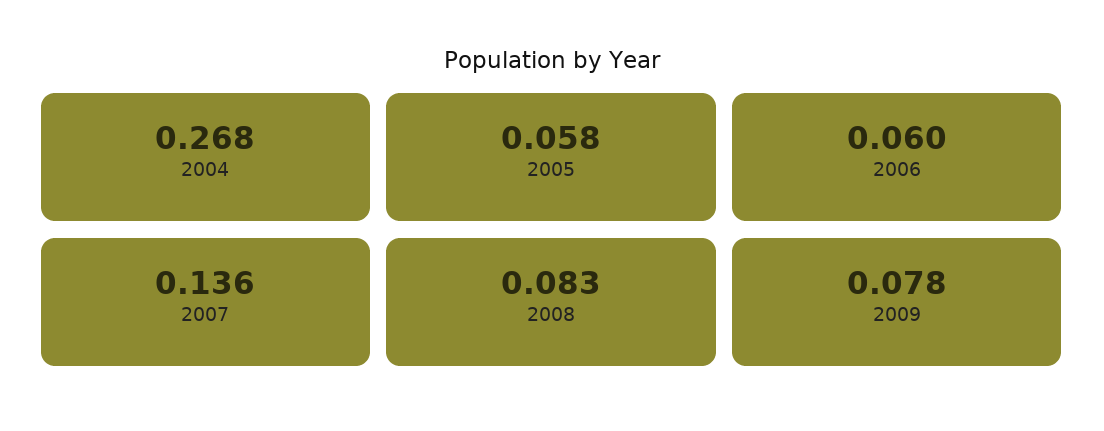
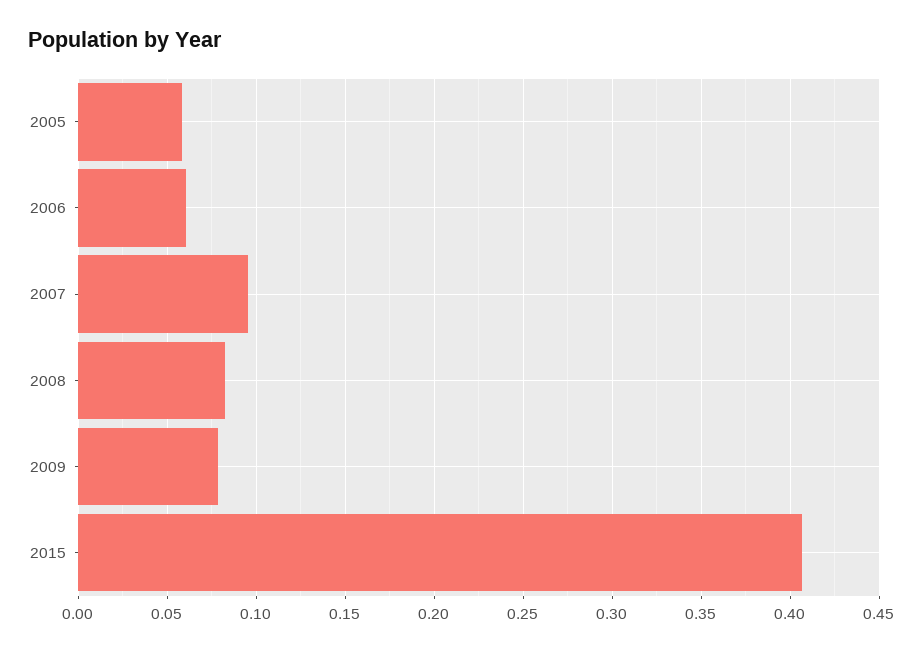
2004: 0.268 -> none
2007: 0.136 -> 0.095
2015: none -> 0.405

